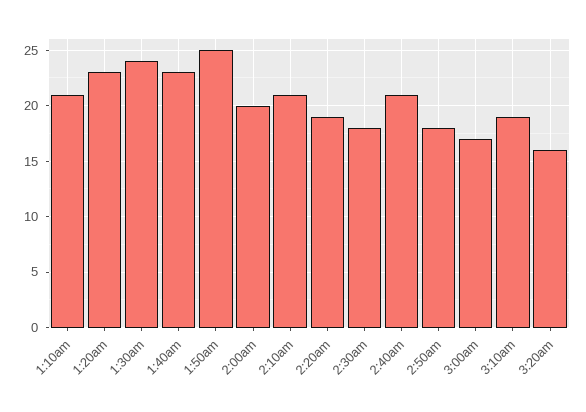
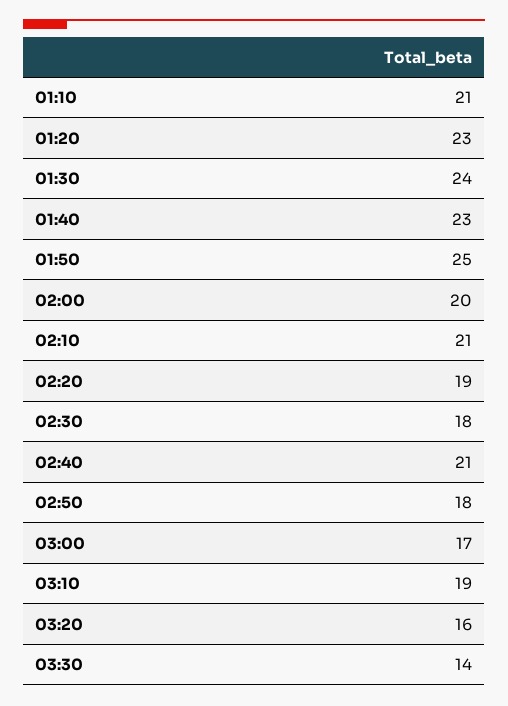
03:30: none -> 14

